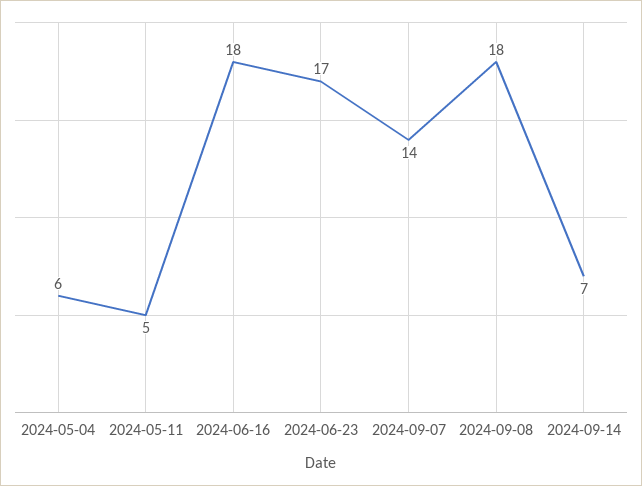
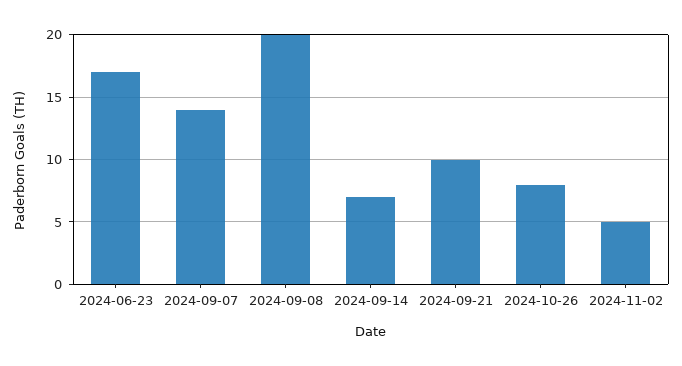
2024-05-04: 6 -> none
2024-05-11: 5 -> none
2024-06-16: 18 -> none
2024-09-08: 18 -> 20
2024-09-21: none -> 10
2024-10-26: none -> 8
2024-11-02: none -> 5

